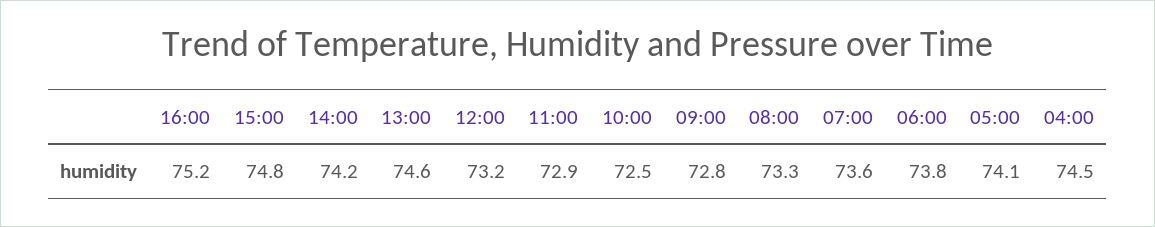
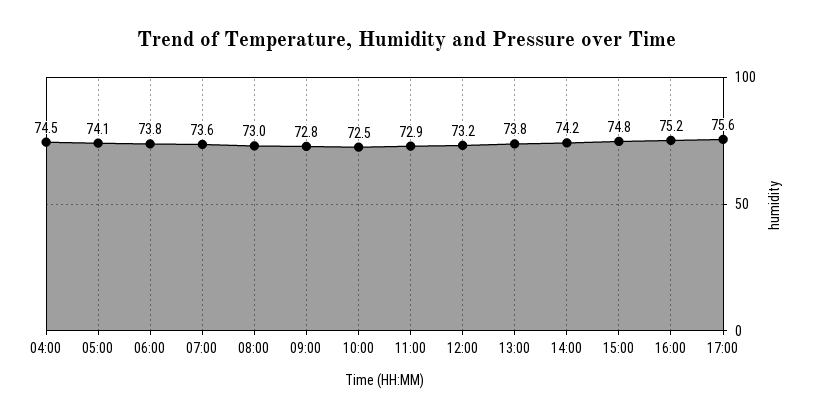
13:00: 74.6 -> 73.8
08:00: 73.3 -> 73
17:00: none -> 75.6

